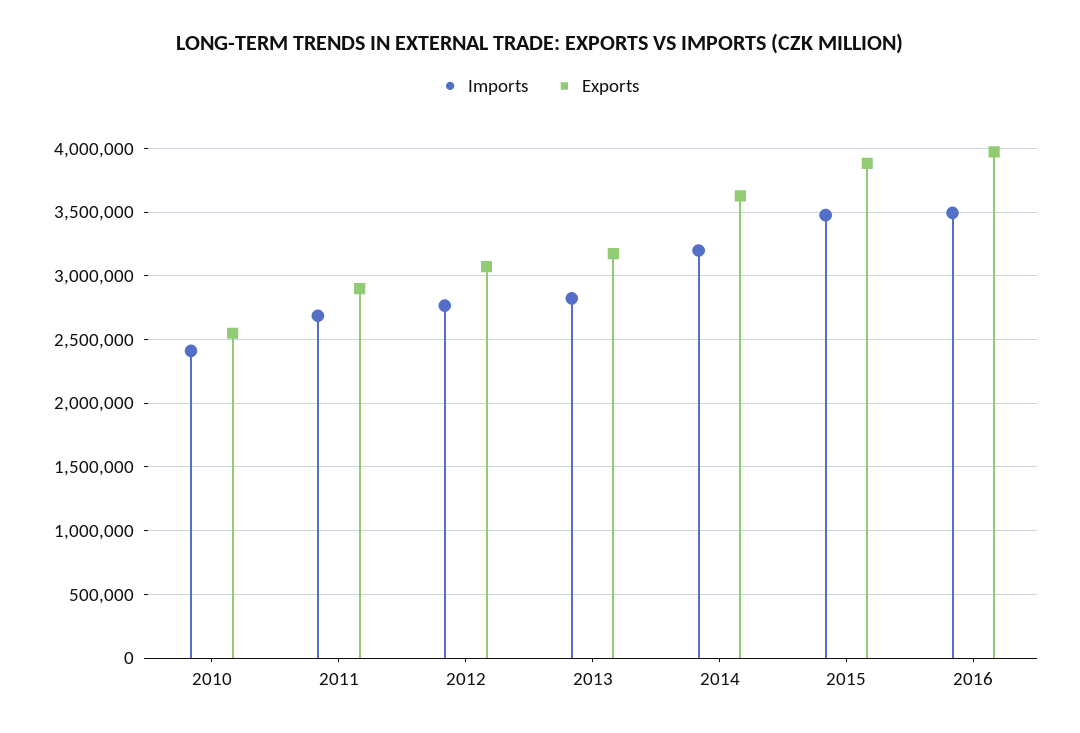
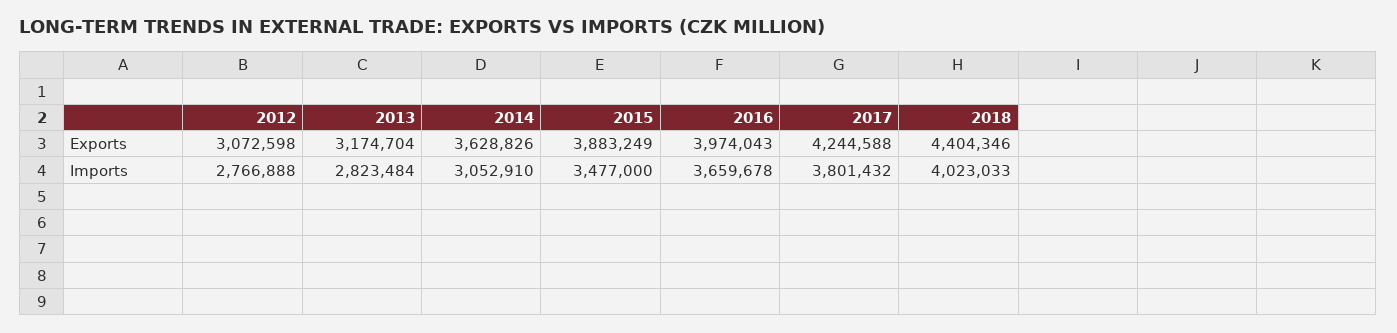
Imports, 2010: 2400000 -> none
Exports, 2010: 2550000 -> none
Imports, 2011: 2700000 -> none
Exports, 2011: 2900000 -> none
Imports, 2014: 3200000 -> 3052910
Imports, 2016: 3500000 -> 3659678
Exports, 2017: none -> 4244588
Exports, 2018: none -> 4404346
Imports, 2017: none -> 3801432
Imports, 2018: none -> 4023033

